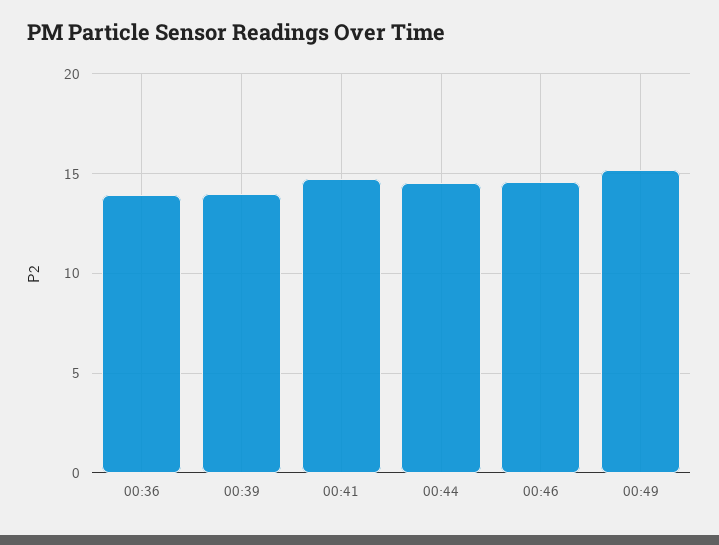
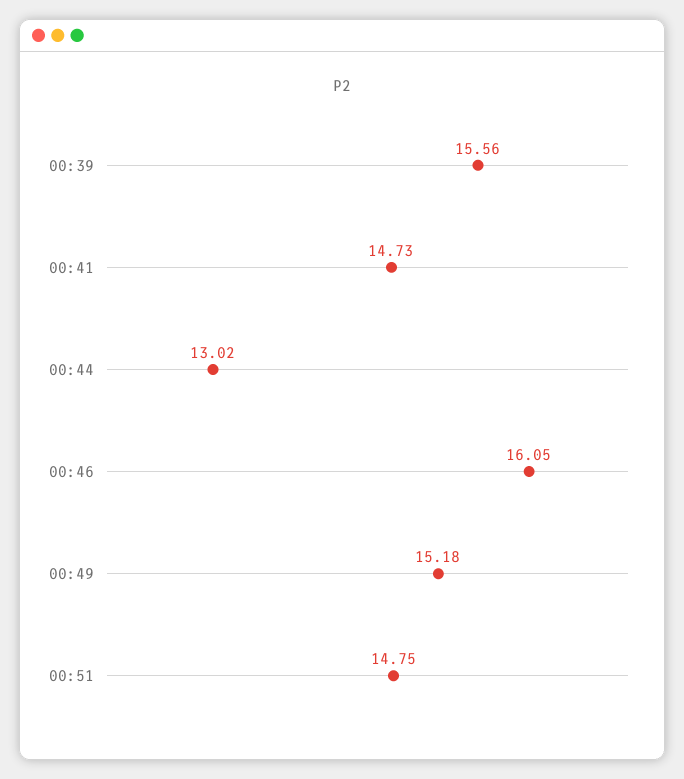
00:36: 14 -> none
00:39: 14 -> 15.56
00:44: 14.5 -> 13.02
00:46: 14.5 -> 16.05
00:51: none -> 14.75

